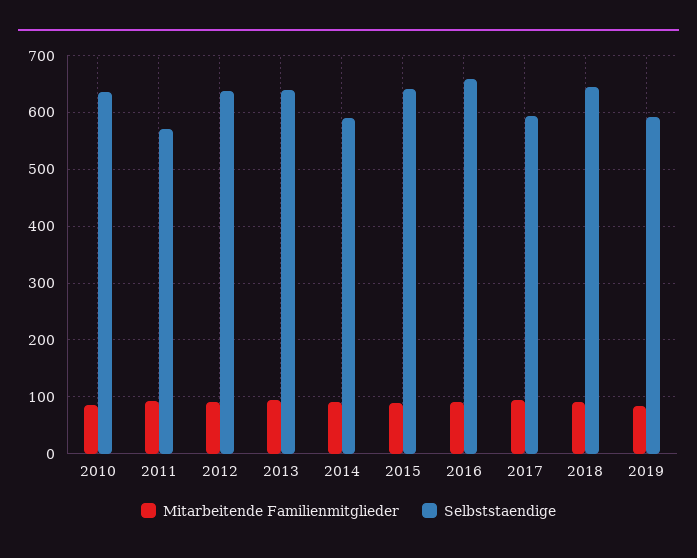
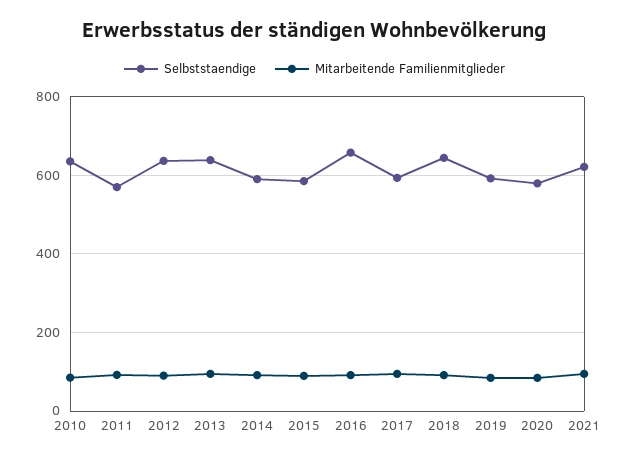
Selbststaendige, 2015: 640 -> 580
Selbststaendige, 2020: none -> 580
Mitarbeitende Familienmitglieder, 2020: none -> 80
Selbststaendige, 2021: none -> 620
Mitarbeitende Familienmitglieder, 2021: none -> 100

